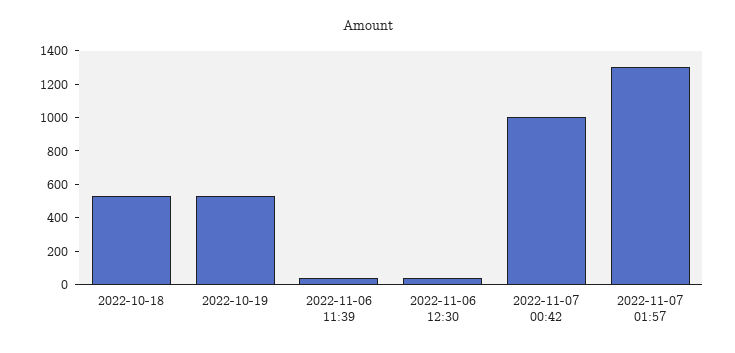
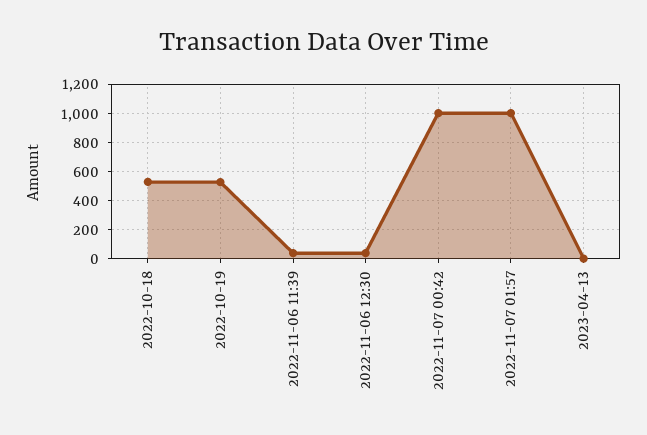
2022-11-07 01:57: 1300 -> 1000
2023-04-13: none -> 0

